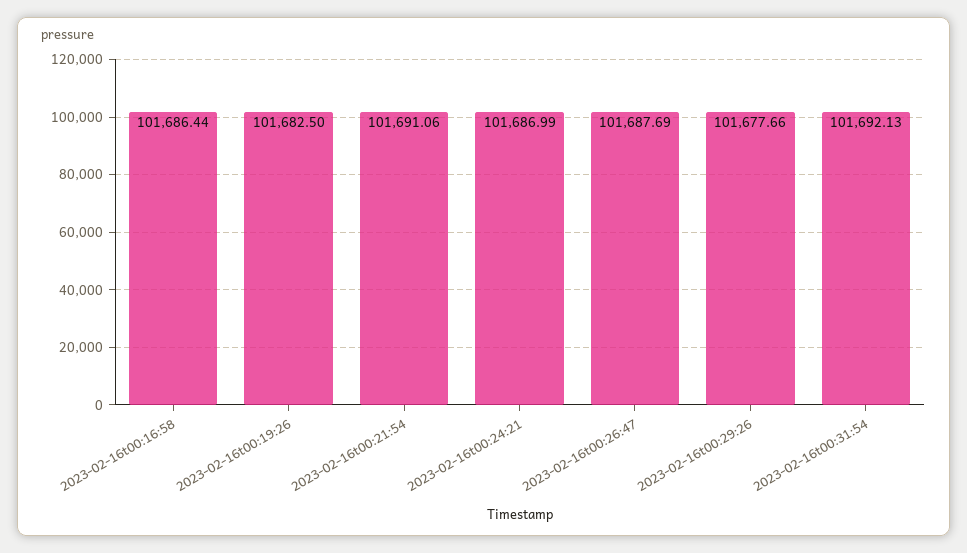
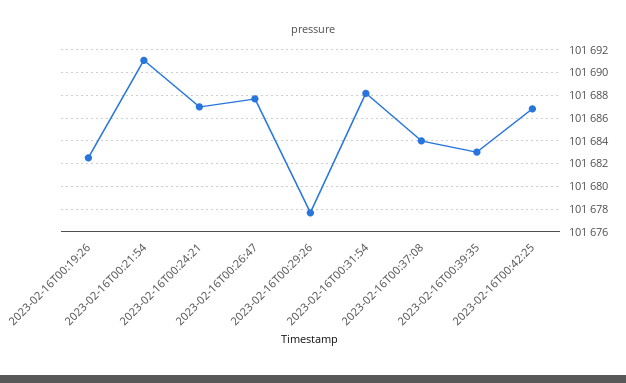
2023-02-16t00:16:58: 101686.44 -> none
2023-02-16t00:31:54: 101692.13 -> 101688
2023-02-16T00:37:08: none -> 101684
2023-02-16T00:39:35: none -> 101683
2023-02-16T00:42:25: none -> 101687

